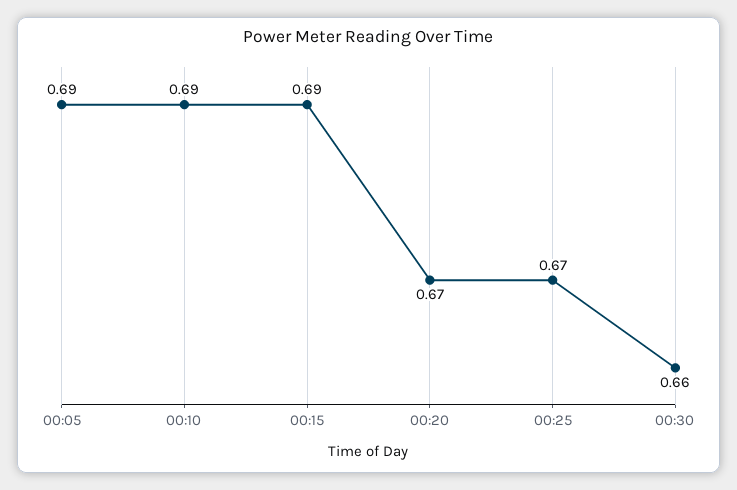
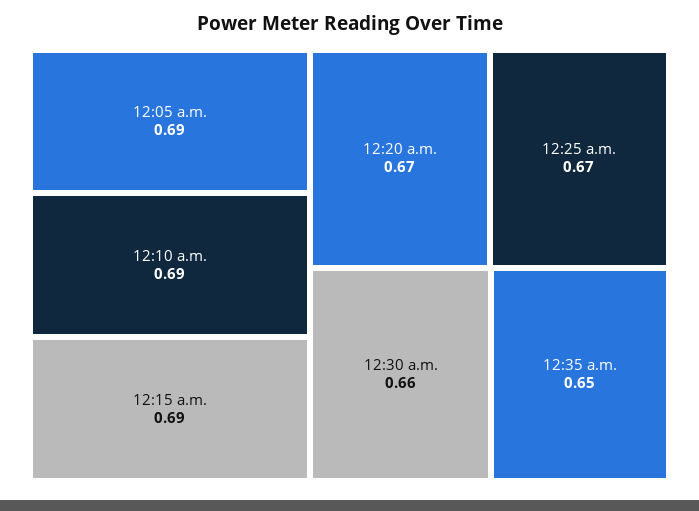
12:35 a.m.: none -> 0.65

